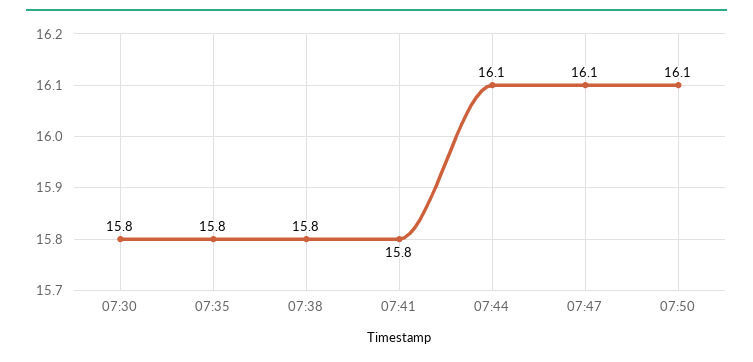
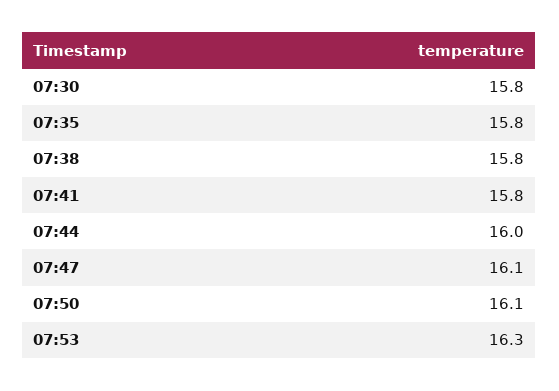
07:44: 16.1 -> 16
07:53: none -> 16.3

